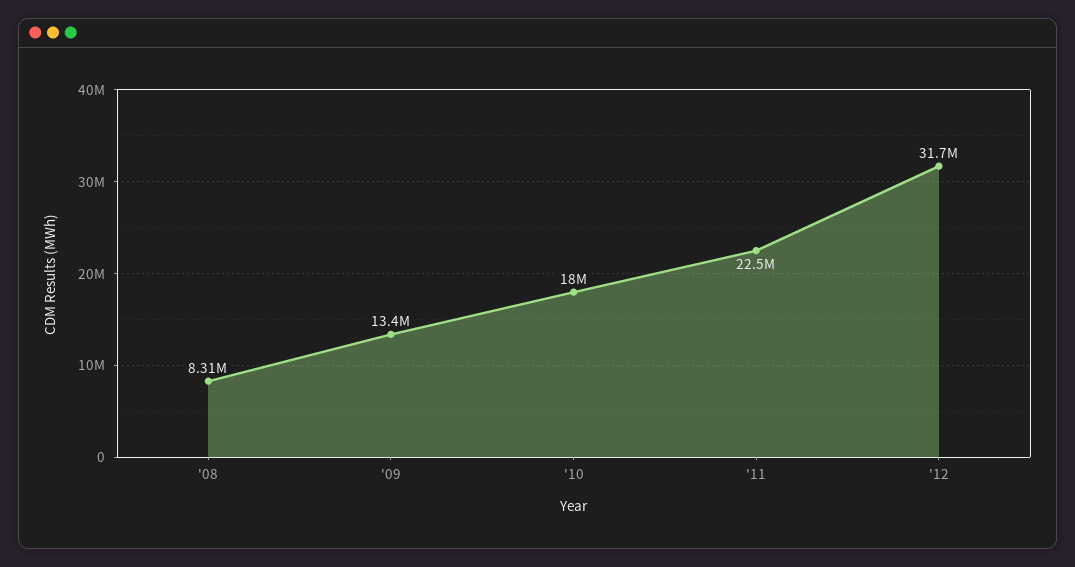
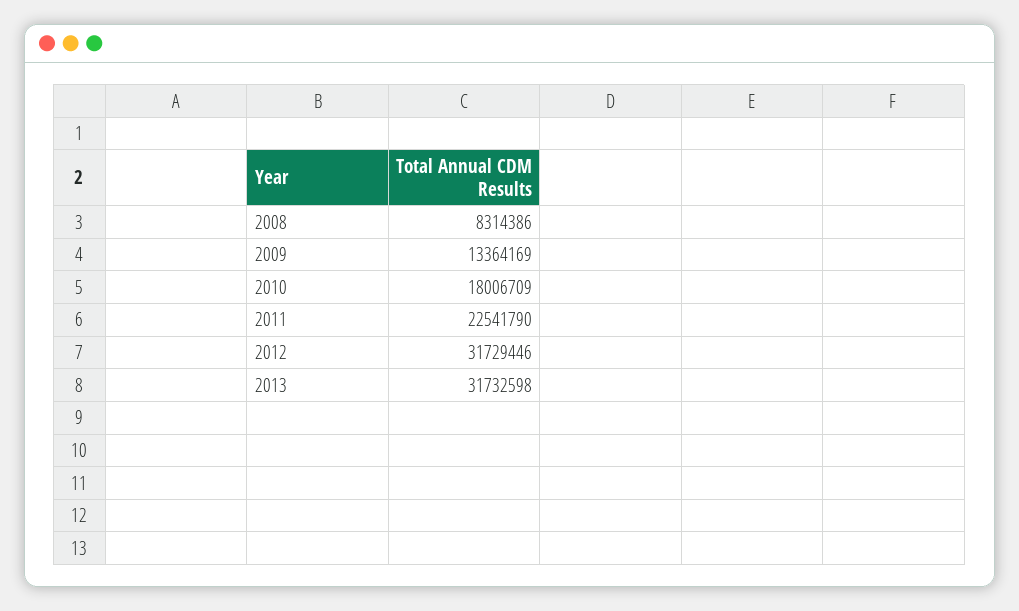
2013: none -> 31732598

